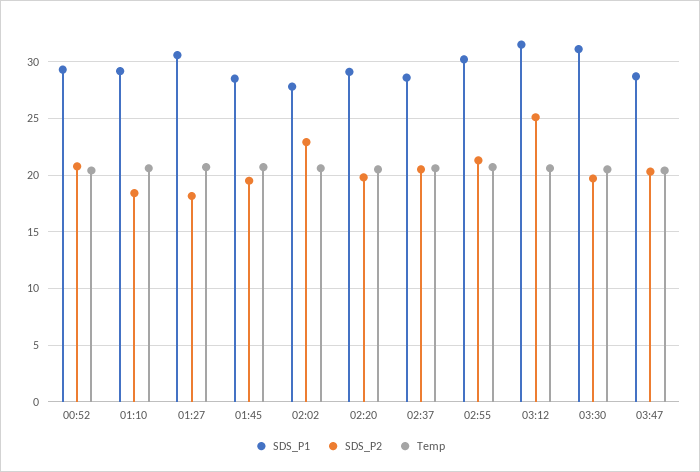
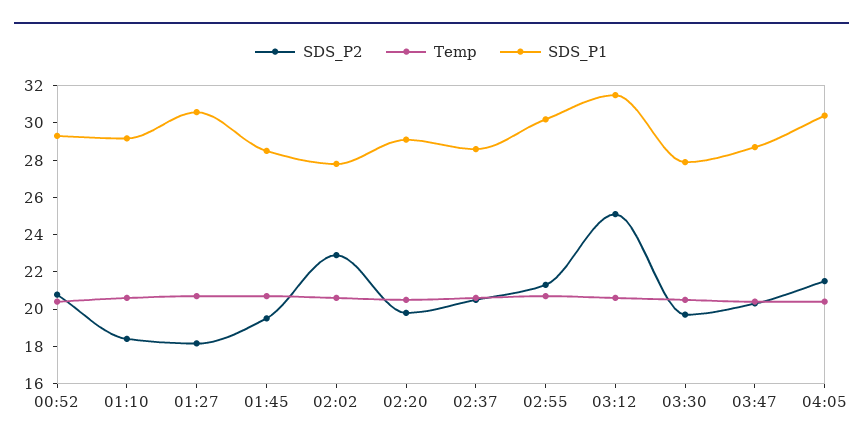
SDS_P1, 03:30: 31 -> 28
SDS_P2, 04:05: none -> 21.5
Temp, 04:05: none -> 20.5
SDS_P1, 04:05: none -> 30.5

